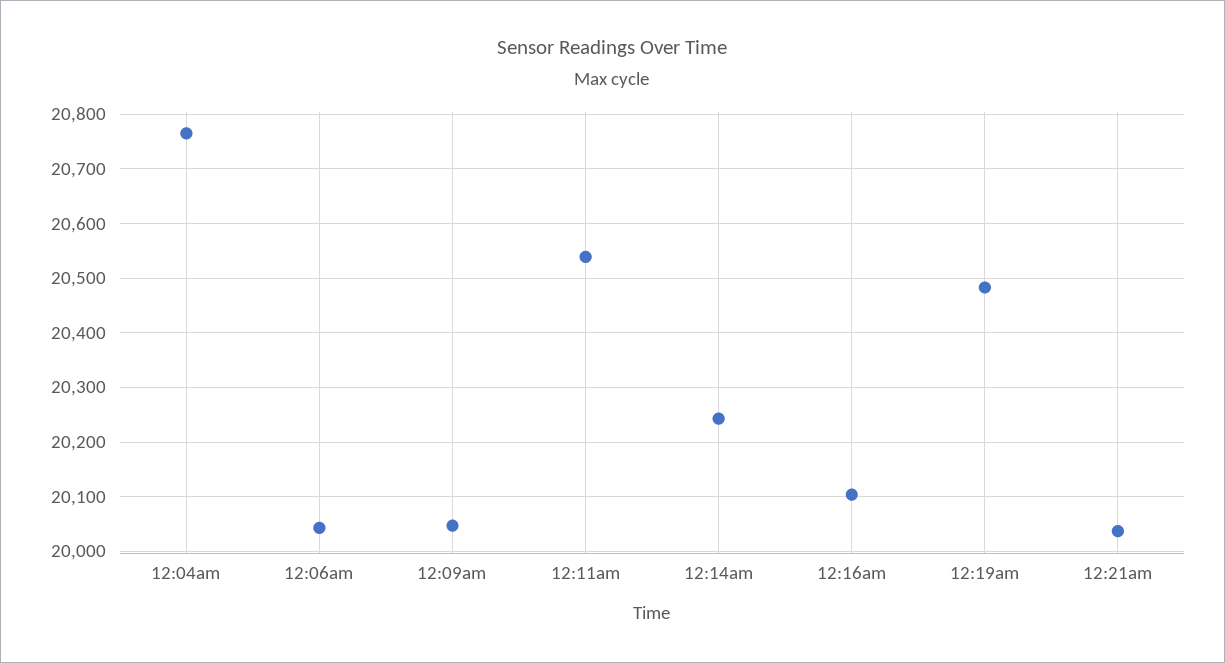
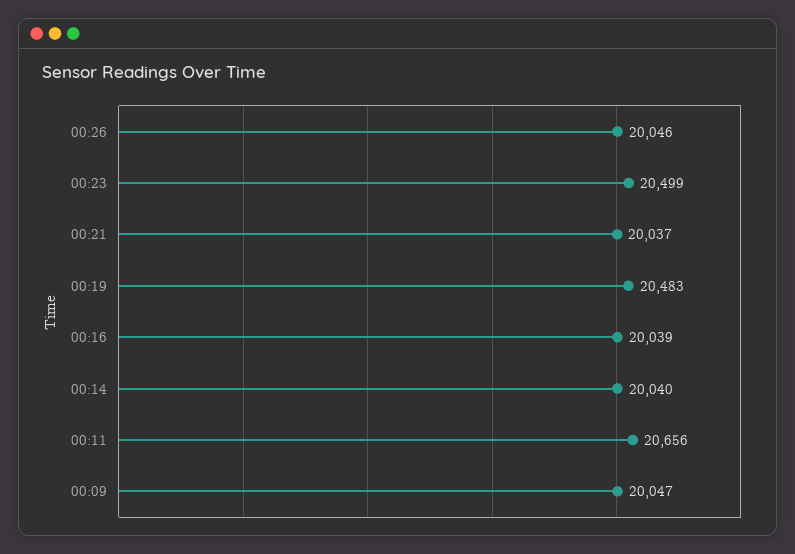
12:04am: 20760 -> none
12:06am: 20040 -> none
12:11am: 20540 -> 20656
12:14am: 20240 -> 20040
12:16am: 20100 -> 20039
00:26: none -> 20046
00:23: none -> 20499

